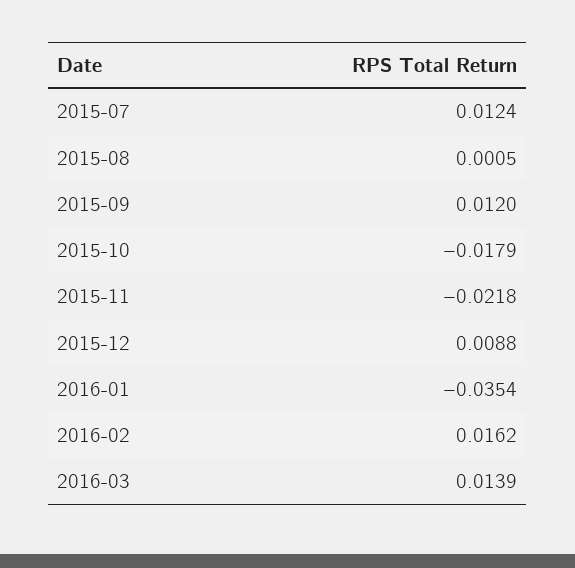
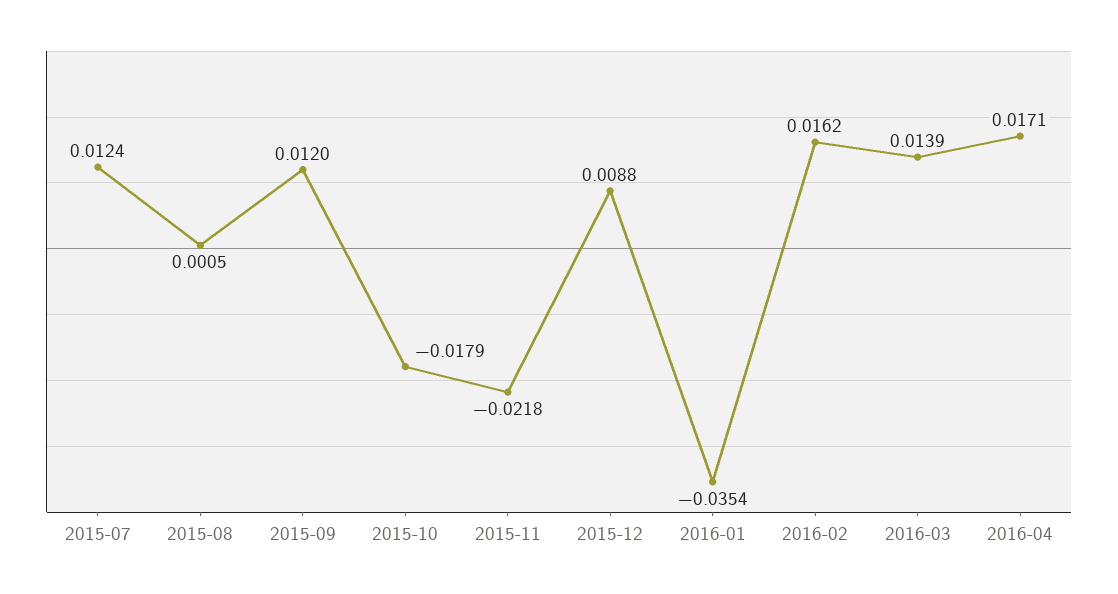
2016-04: none -> 0.0171

